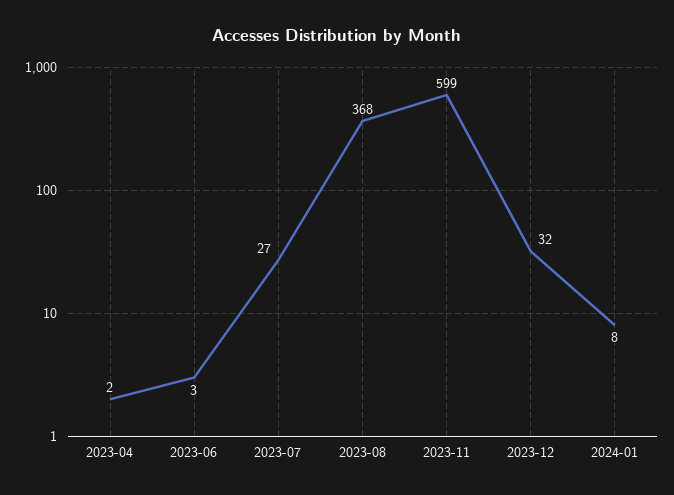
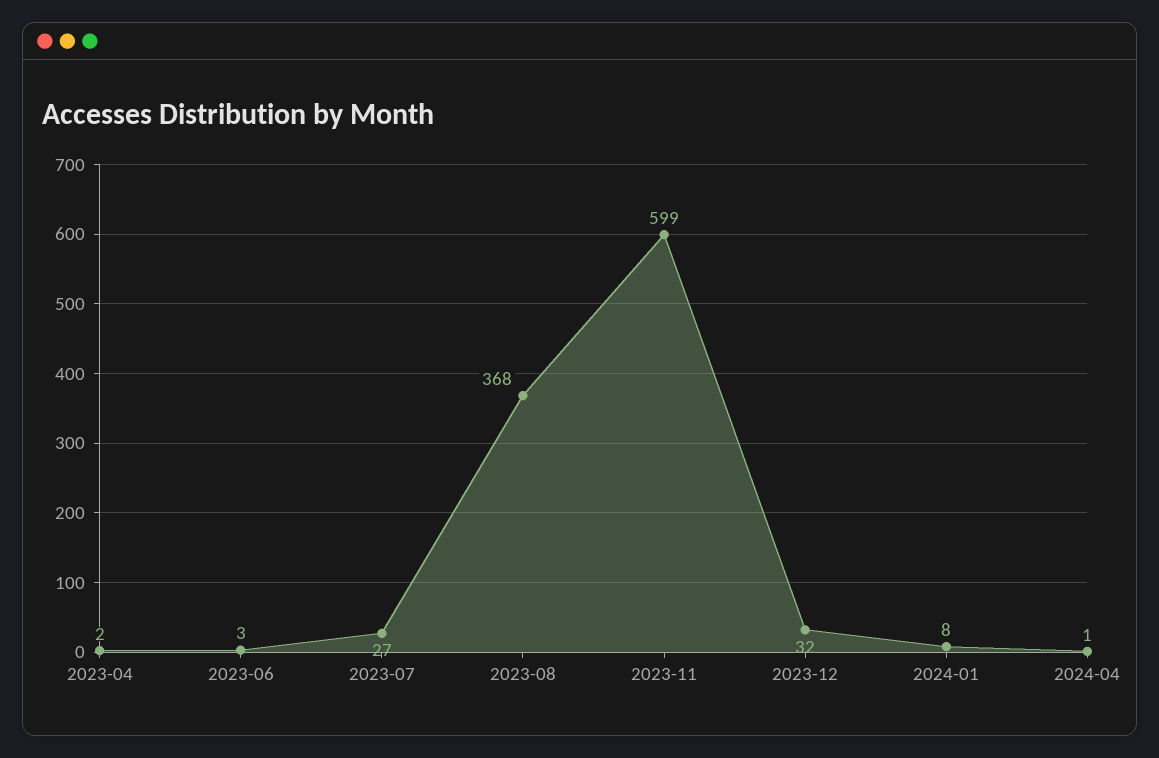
2024-04: none -> 1

